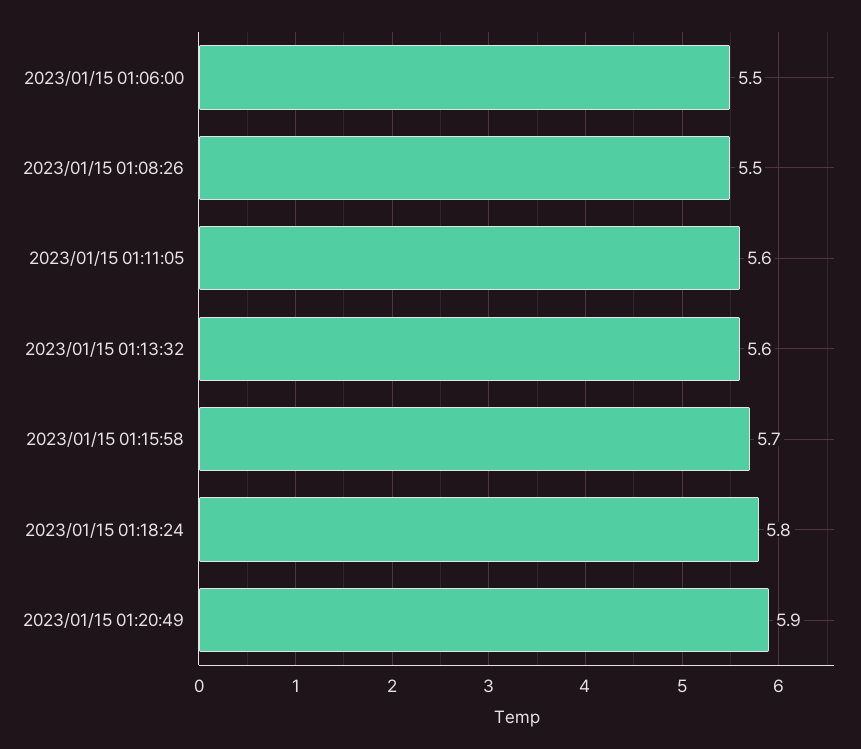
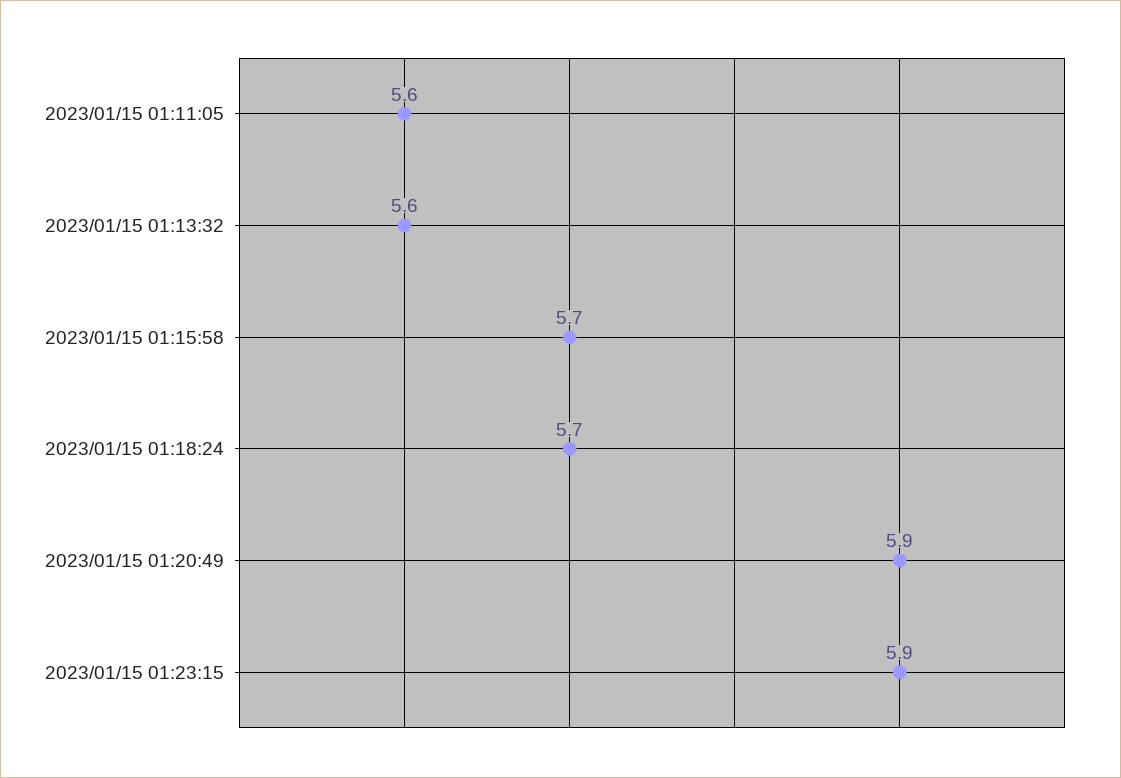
2023/01/15 01:06:00: 5.5 -> none
2023/01/15 01:08:26: 5.5 -> none
2023/01/15 01:18:24: 5.8 -> 5.7
2023/01/15 01:23:15: none -> 5.9

